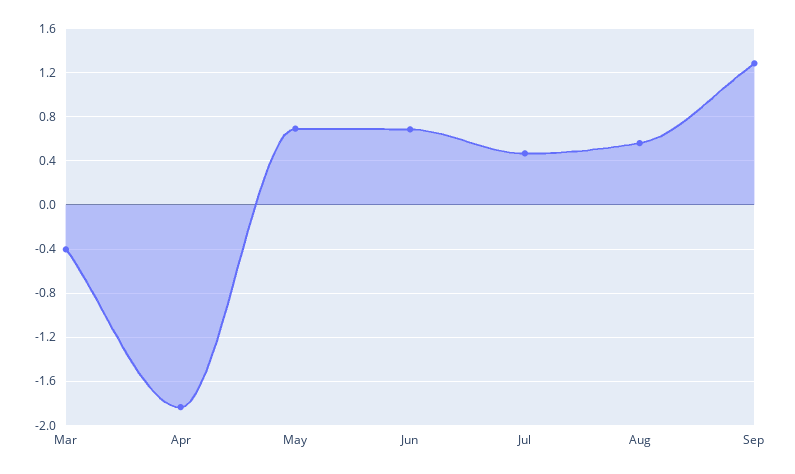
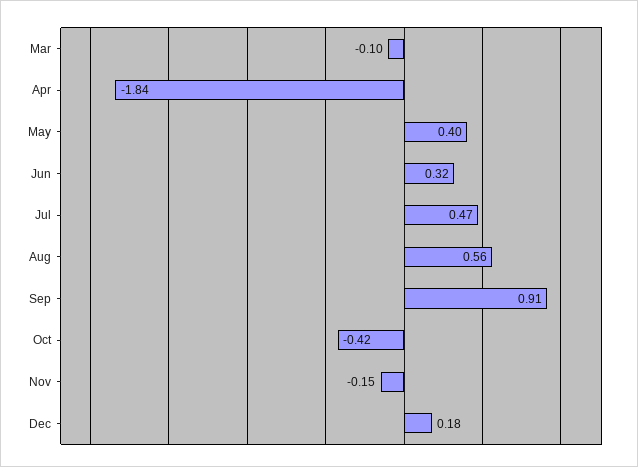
Mar: -0.4 -> -0.1
May: 0.7 -> 0.4
Jun: 0.7 -> 0.32
Sep: 1.3 -> 0.91
Oct: none -> -0.42
Nov: none -> -0.15
Dec: none -> 0.18

